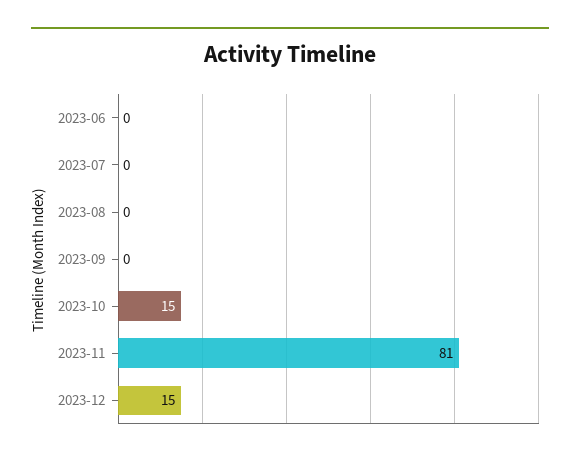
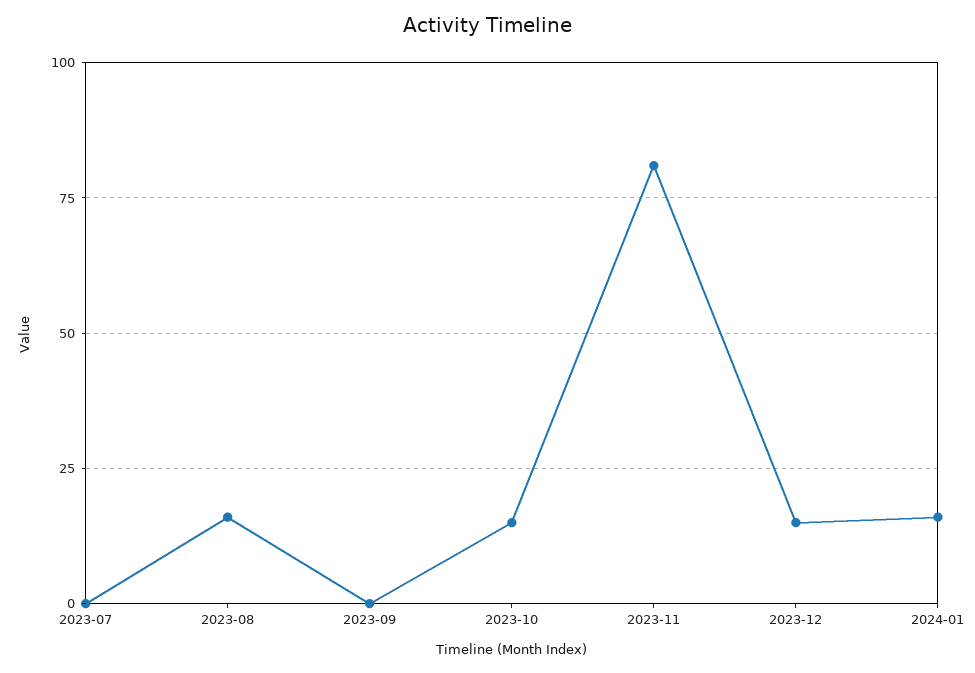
2023-06: 0 -> none
2023-08: 0 -> 15
2024-01: none -> 15

